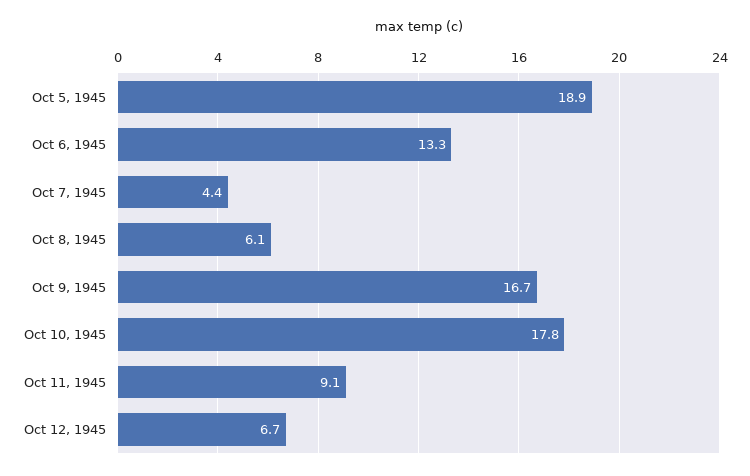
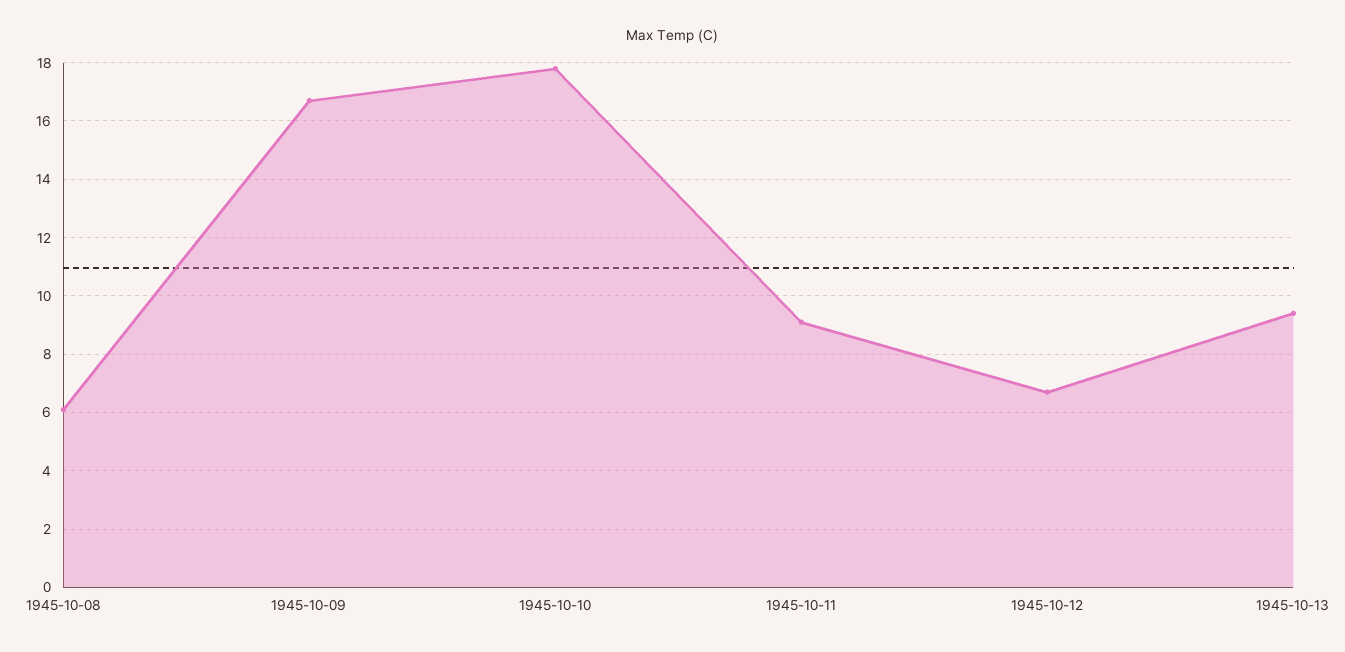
Oct 5, 1945: 18.9 -> none
Oct 6, 1945: 13.3 -> none
Oct 7, 1945: 4.4 -> none
1945-10-13: none -> 9.5

